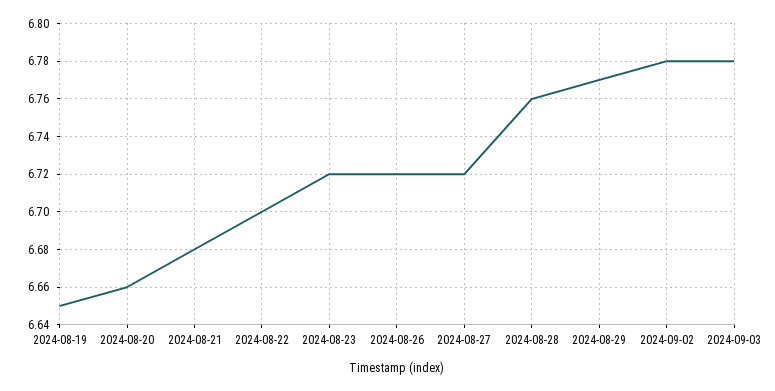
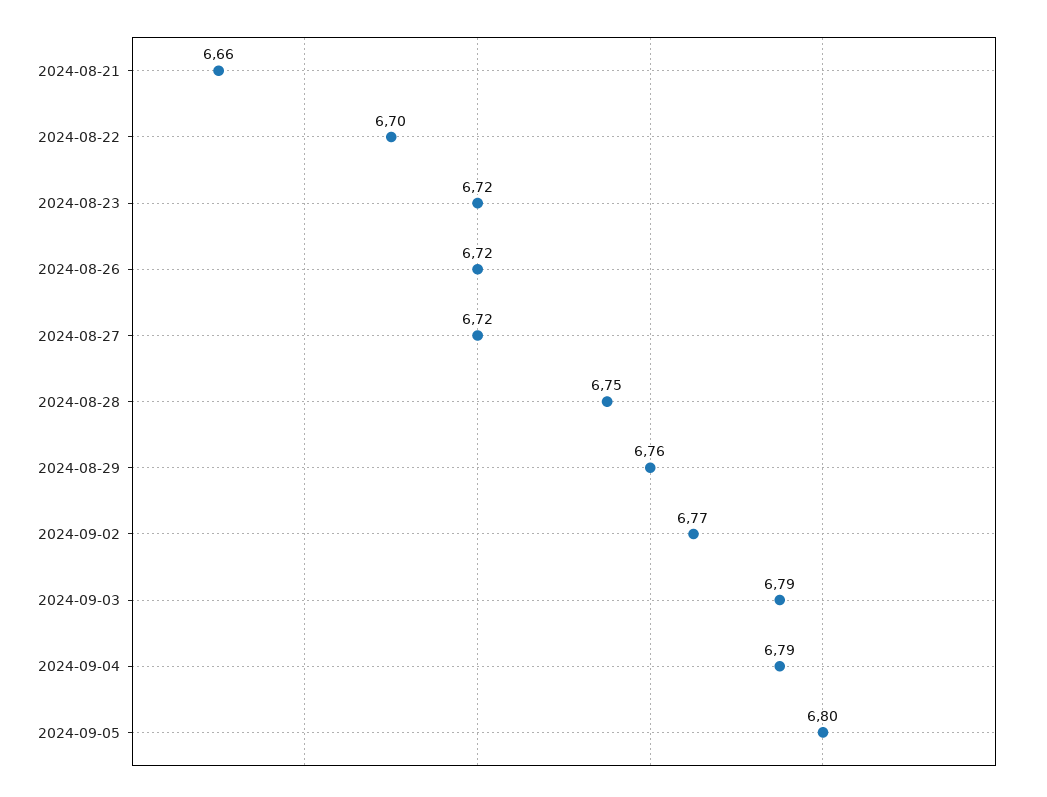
2024-08-19: 6.65 -> none
2024-08-20: 6.66 -> none
2024-08-21: 6.68 -> 6.66
2024-08-28: 6.76 -> 6.75
2024-08-29: 6.77 -> 6.76
2024-09-02: 6.78 -> 6.77
2024-09-03: 6.78 -> 6.79
2024-09-04: none -> 6.79
2024-09-05: none -> 6.8

